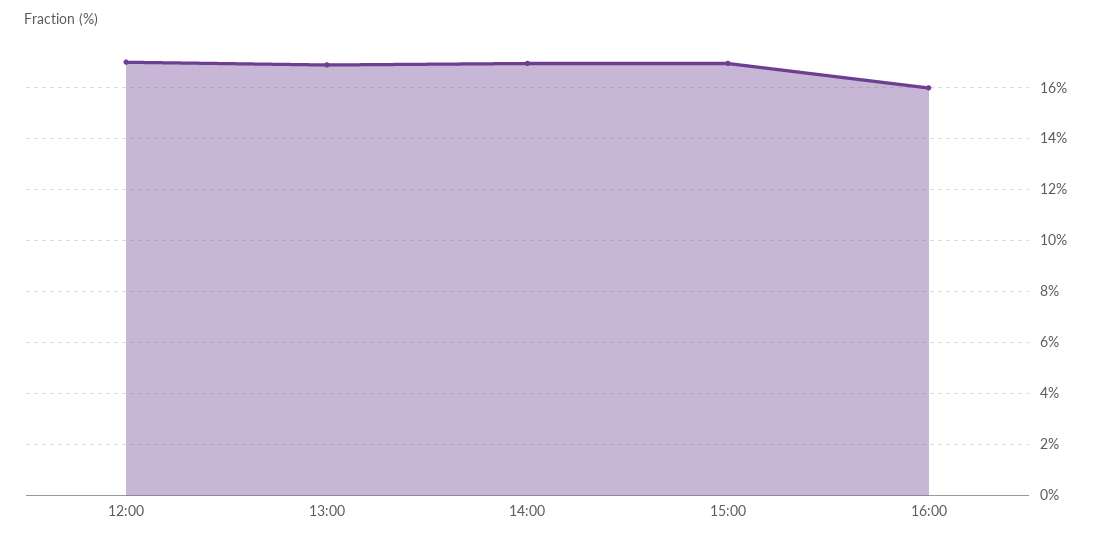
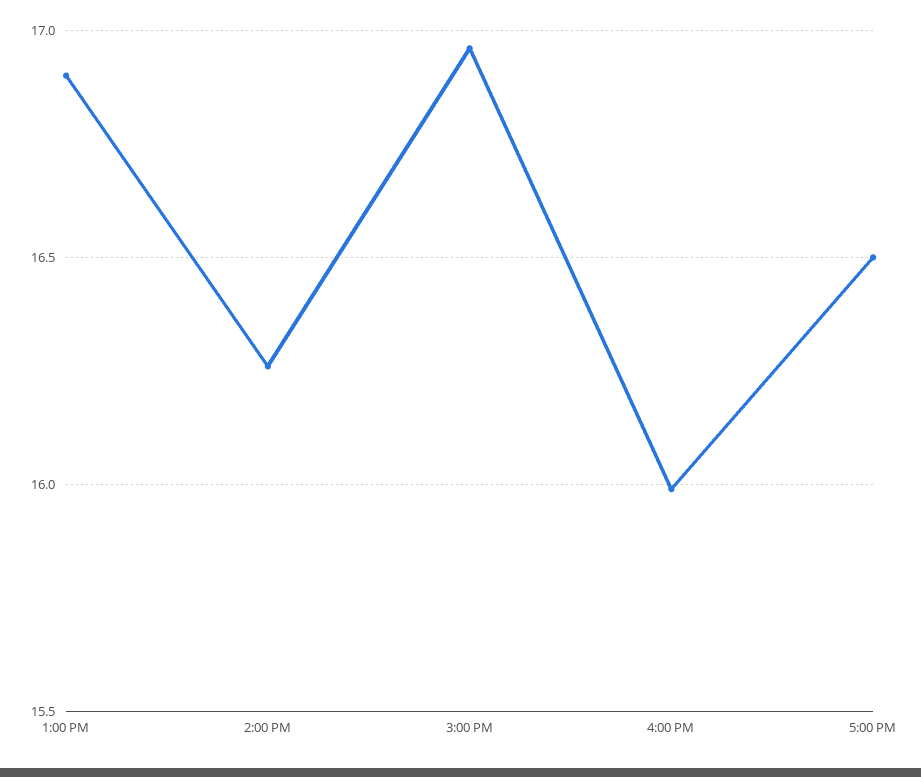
12:00: 17 -> none
14:00: 17 -> 16.25
5:00 PM: none -> 16.5

